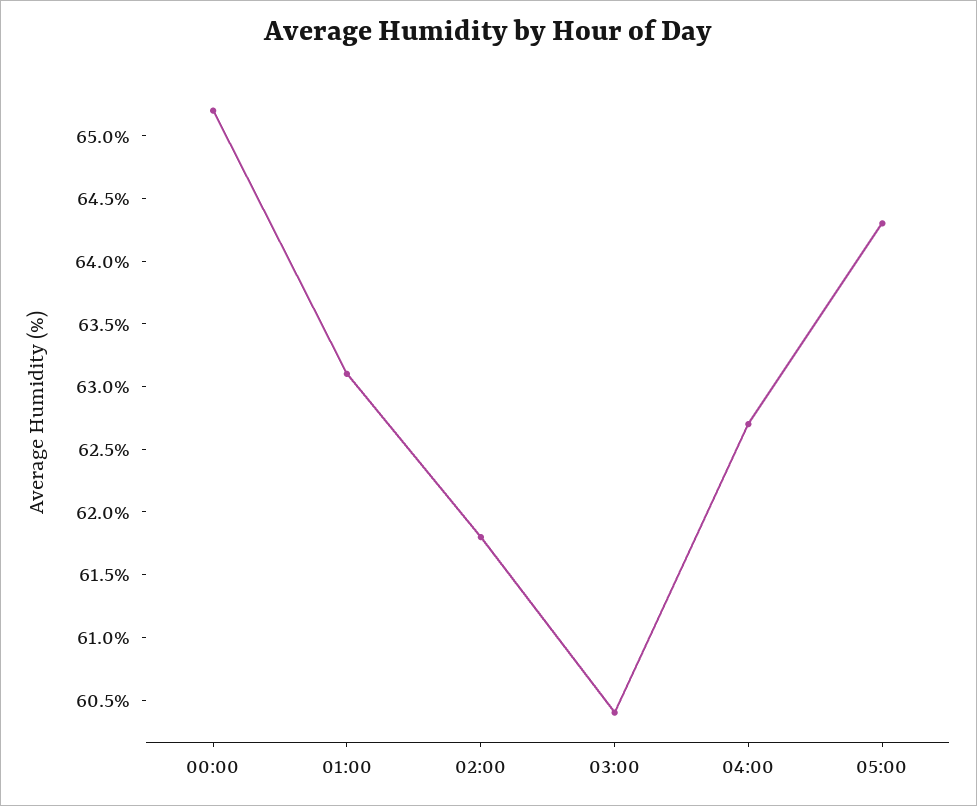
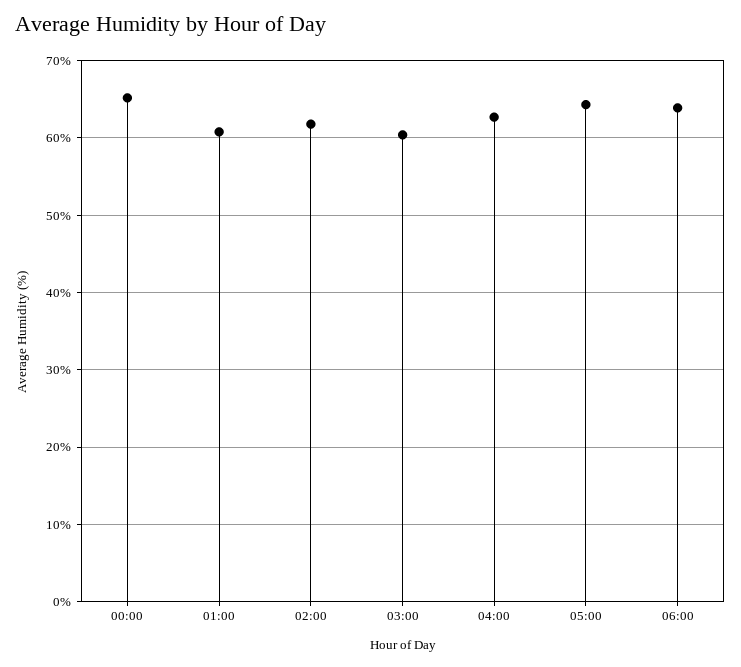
01:00: 63.1 -> 61
06:00: none -> 64

